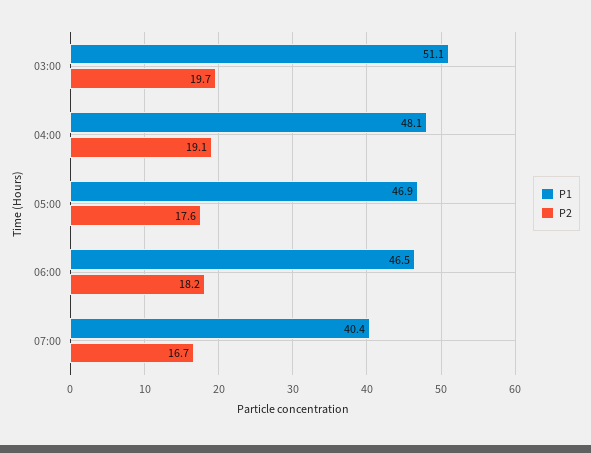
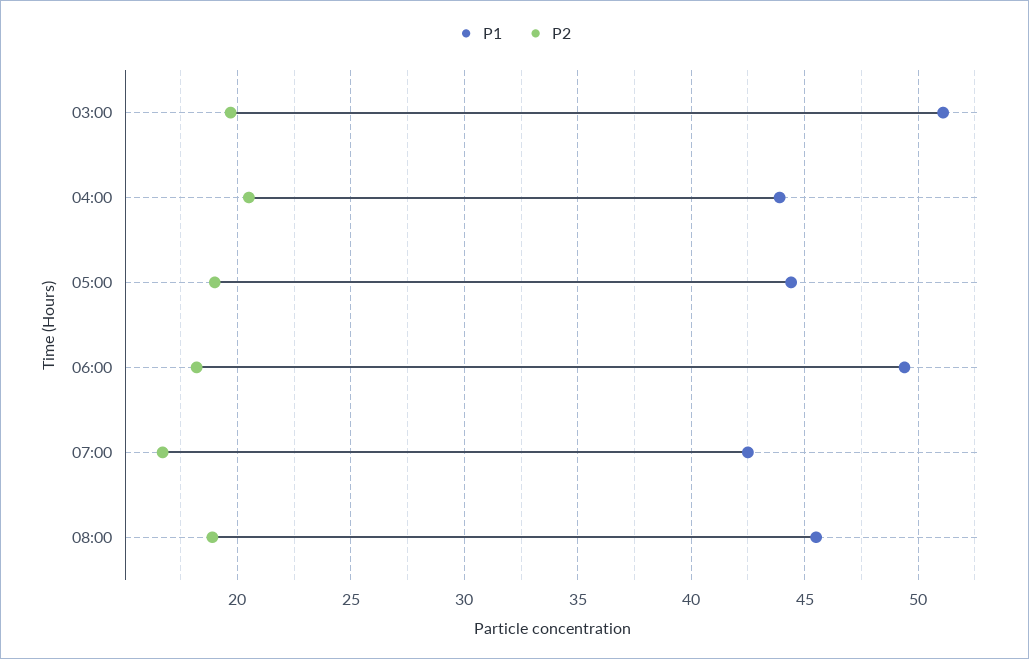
P1, 04:00: 48.1 -> 44
P2, 04:00: 19.1 -> 20.5
P1, 05:00: 46.9 -> 44.5
P2, 05:00: 17.6 -> 19
P1, 06:00: 46.5 -> 49.5
P1, 07:00: 40.4 -> 42.5
P1, 08:00: none -> 45.5
P2, 08:00: none -> 19

